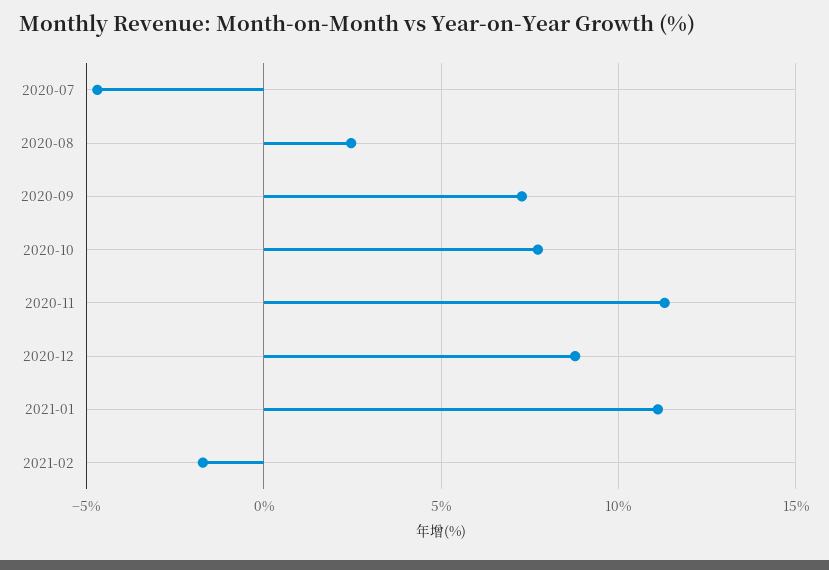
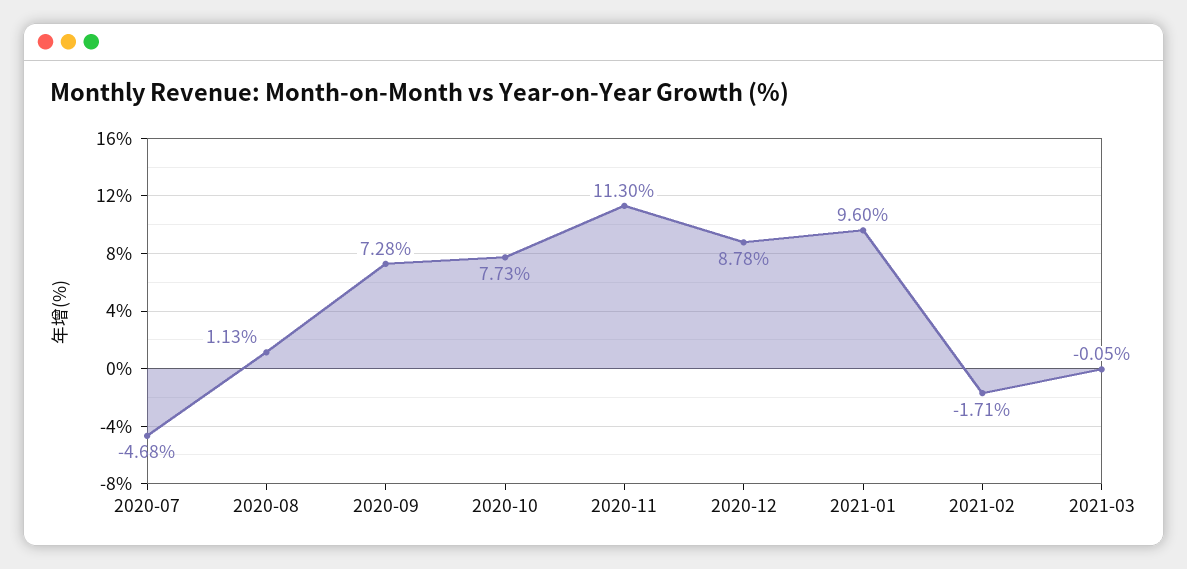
2020-08: 2.5 -> 1.13
2021-01: 11 -> 9.6
2021-03: none -> -0.05

